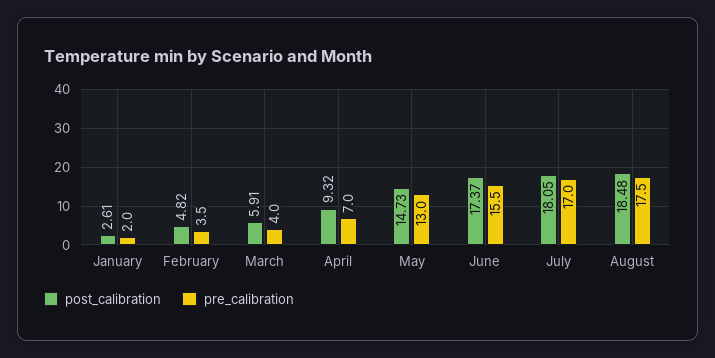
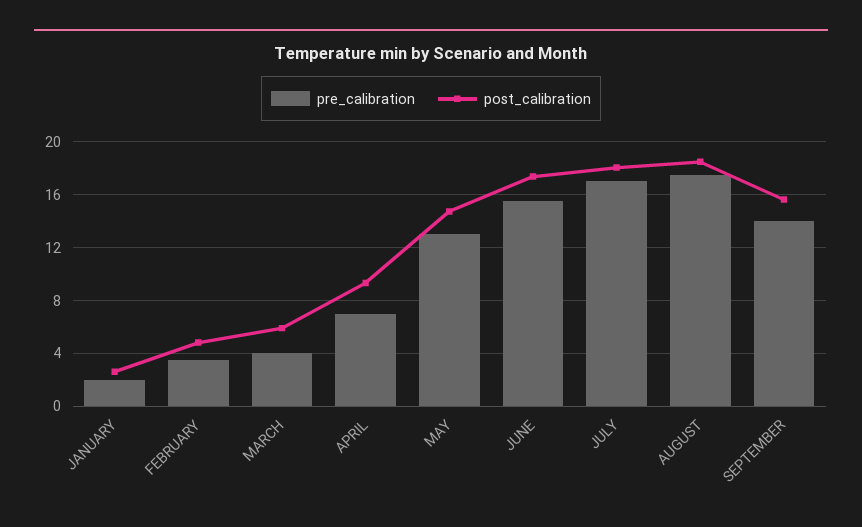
pre_calibration, SEPTEMBER: none -> 14
post_calibration, SEPTEMBER: none -> 15.5

